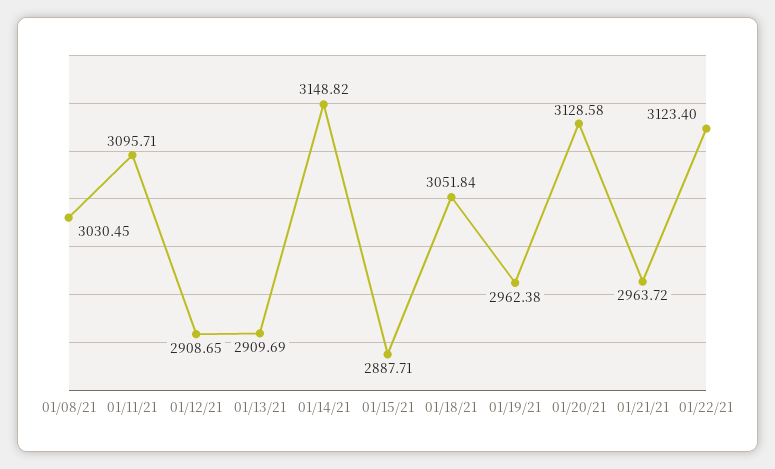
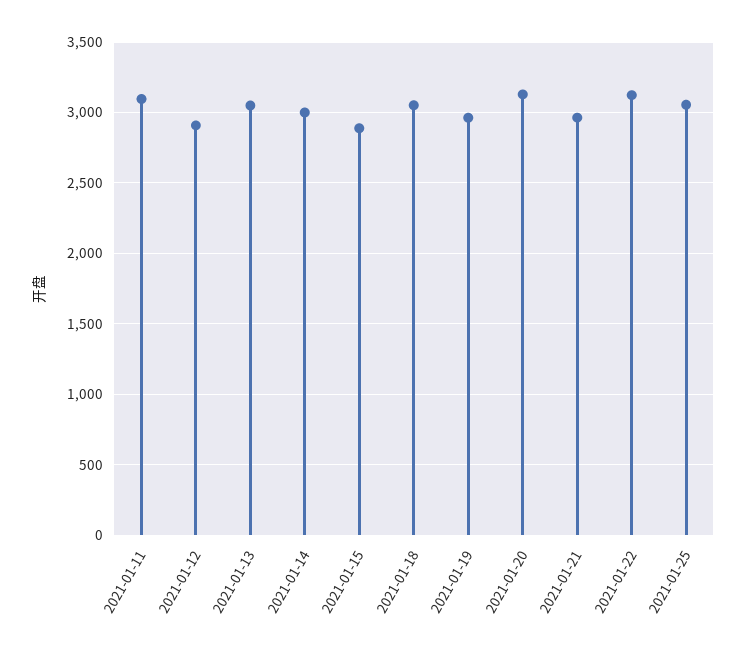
01/08/21: 3030.45 -> none
01/13/21: 2909.69 -> 3050
01/14/21: 3148.82 -> 3000
2021-01-25: none -> 3050

